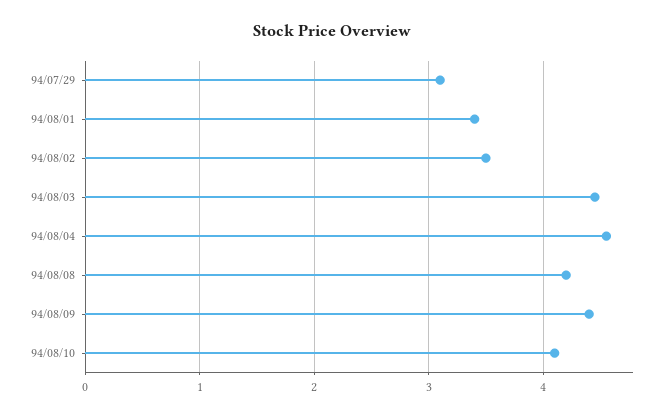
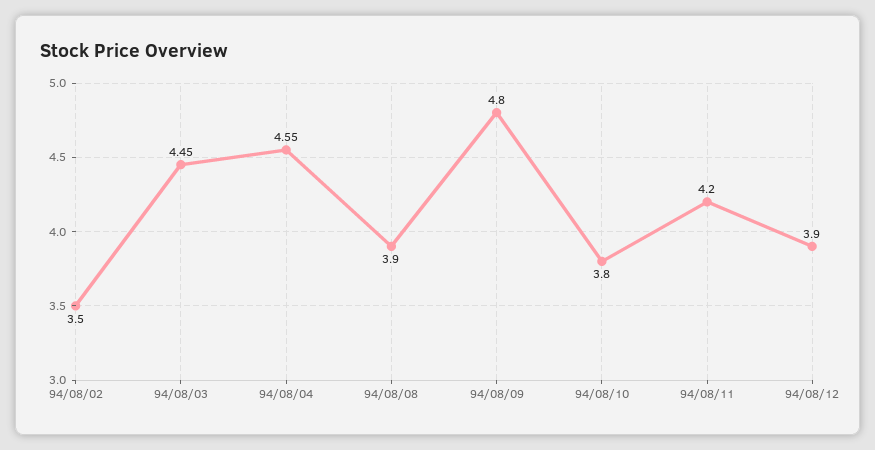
94/07/29: 3.1 -> none
94/08/01: 3.4 -> none
94/08/08: 4.2 -> 3.9
94/08/09: 4.4 -> 4.8
94/08/10: 4.1 -> 3.8
94/08/11: none -> 4.2
94/08/12: none -> 3.9

